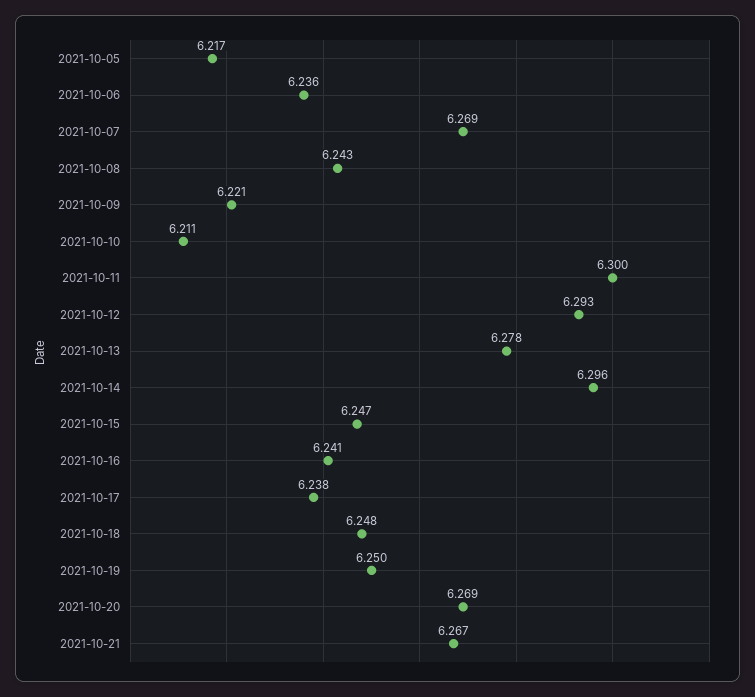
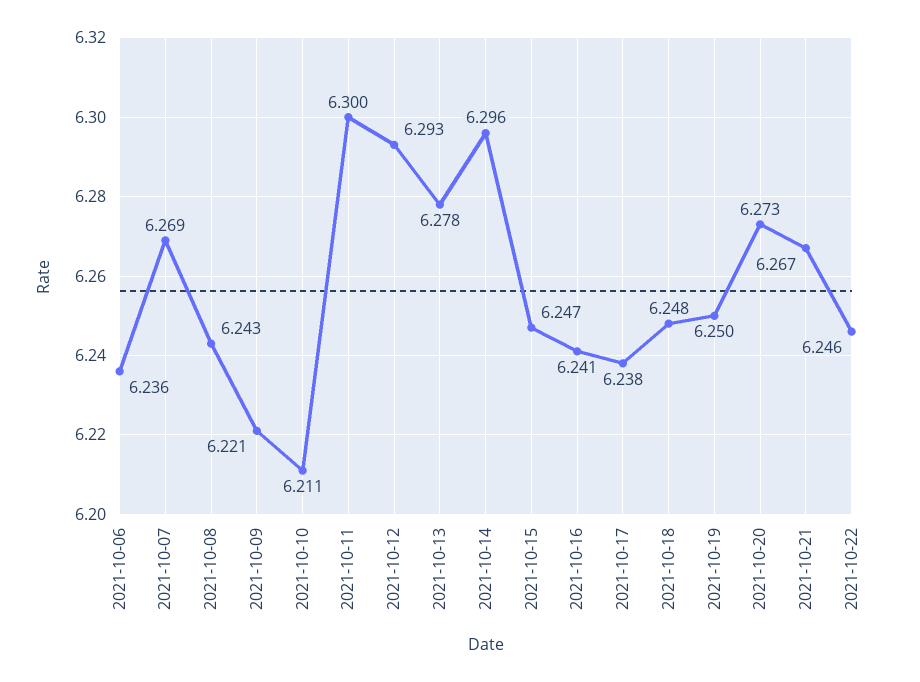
2021-10-05: 6.217 -> none
2021-10-20: 6.269 -> 6.273
2021-10-22: none -> 6.246

